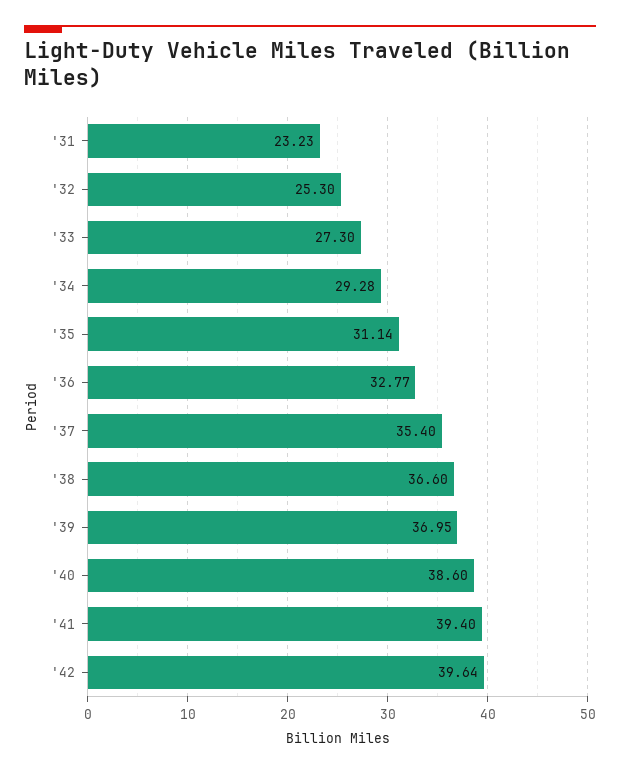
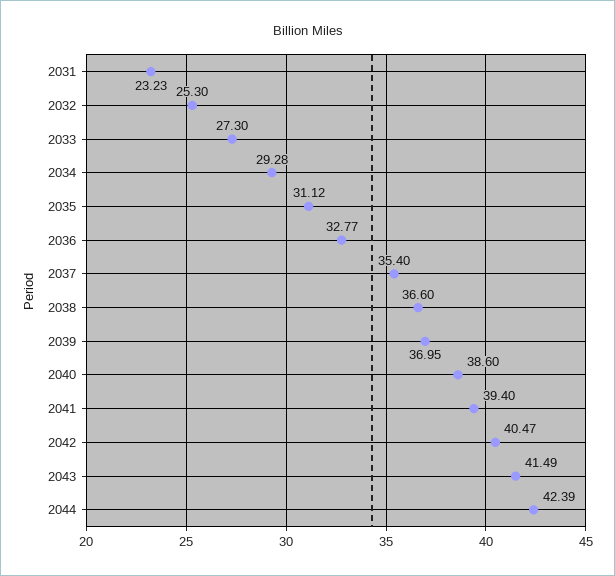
'35: 31.14 -> 31.12
'42: 39.64 -> 40.47
2043: none -> 41.49
2044: none -> 42.39

